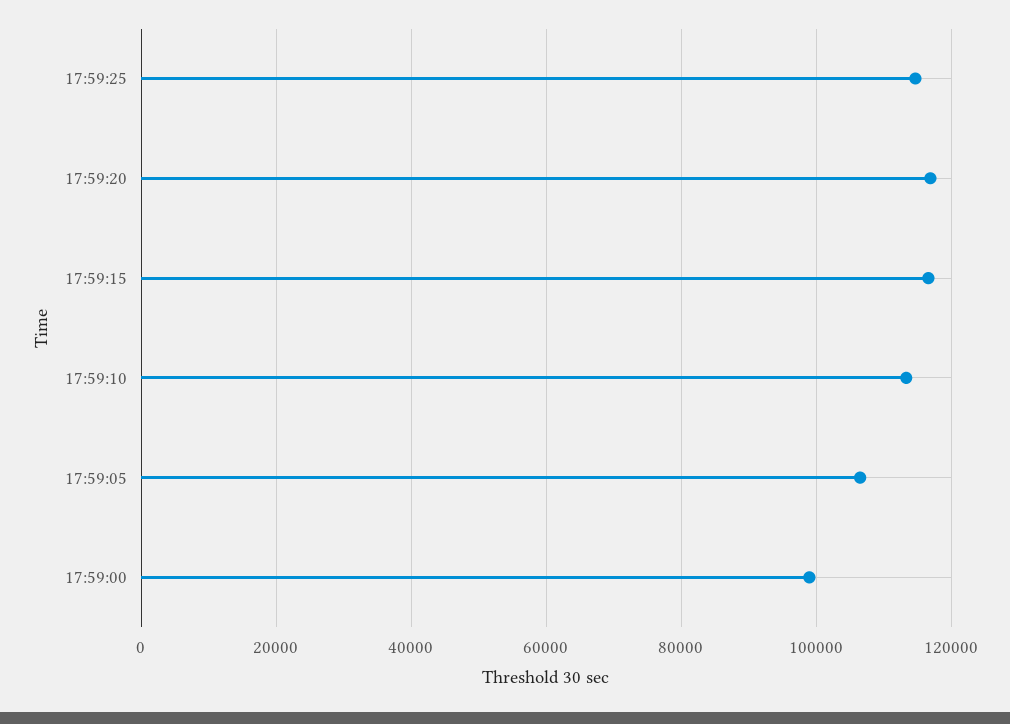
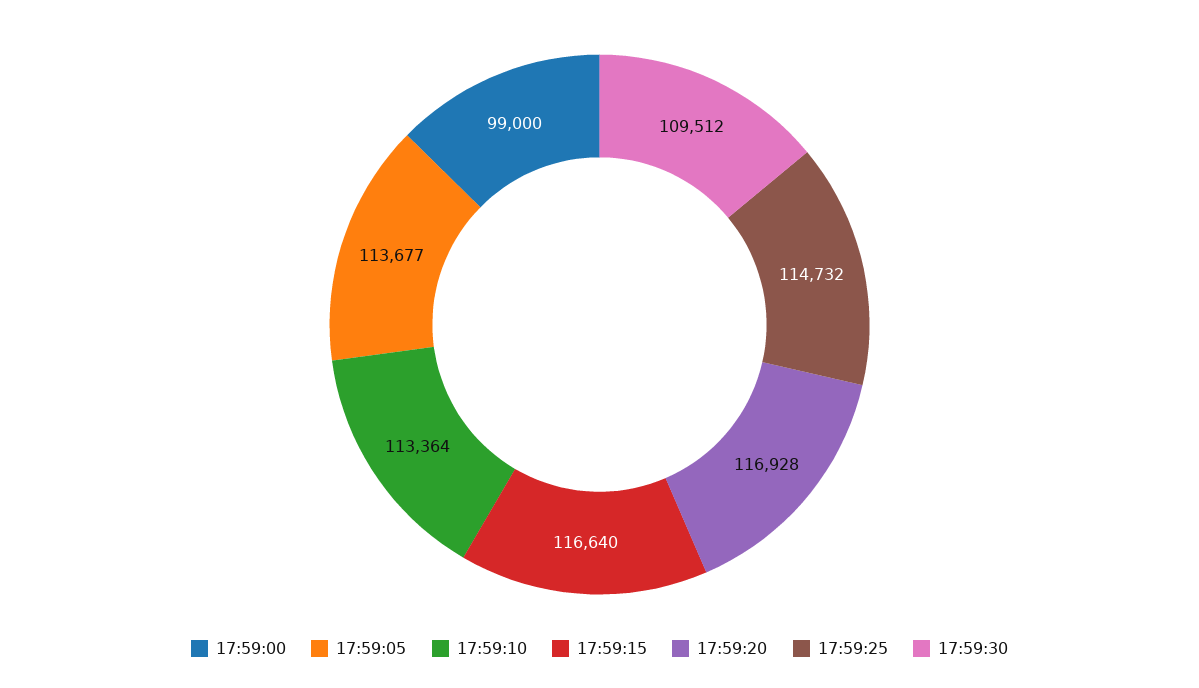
17:59:05: 106000 -> 113677
17:59:30: none -> 109512

